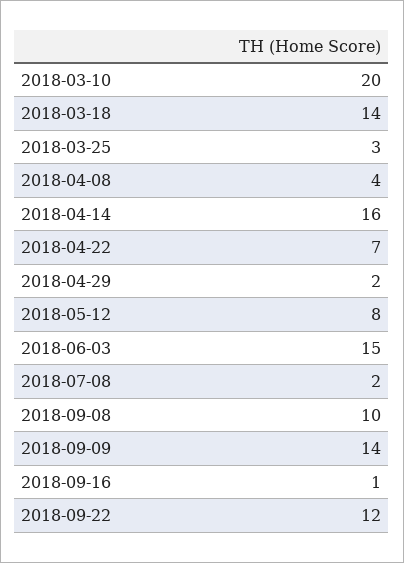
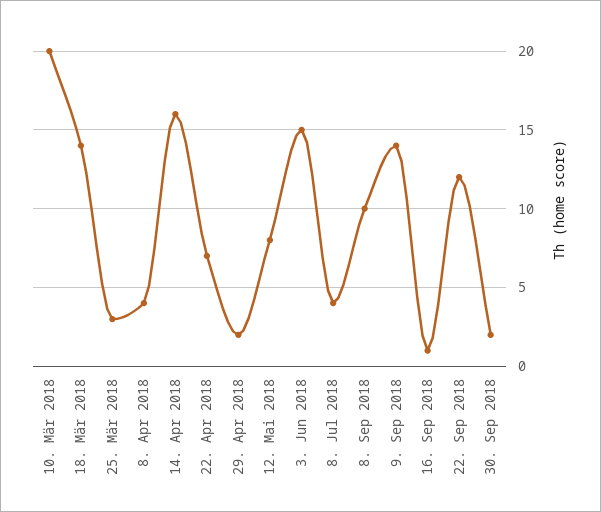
2018-07-08: 2 -> 4
30. Sep 2018: none -> 2

